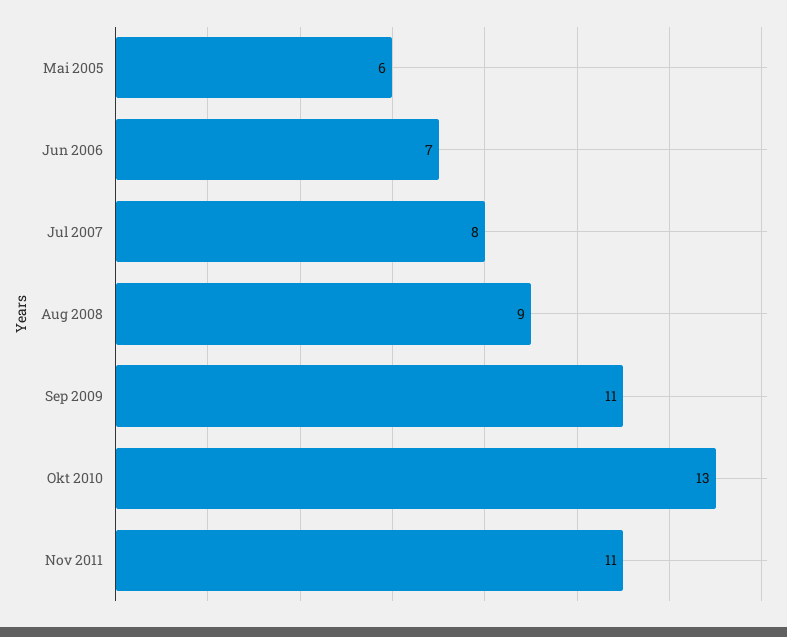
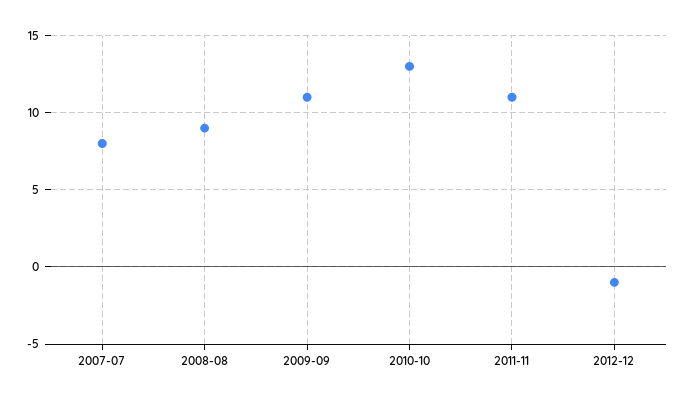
Mai 2005: 6 -> none
Jun 2006: 7 -> none
2012-12: none -> -1

